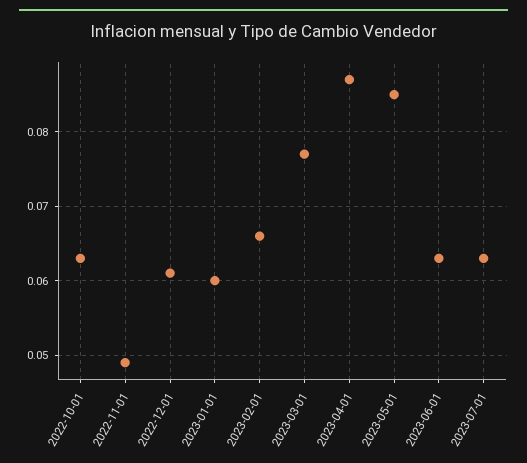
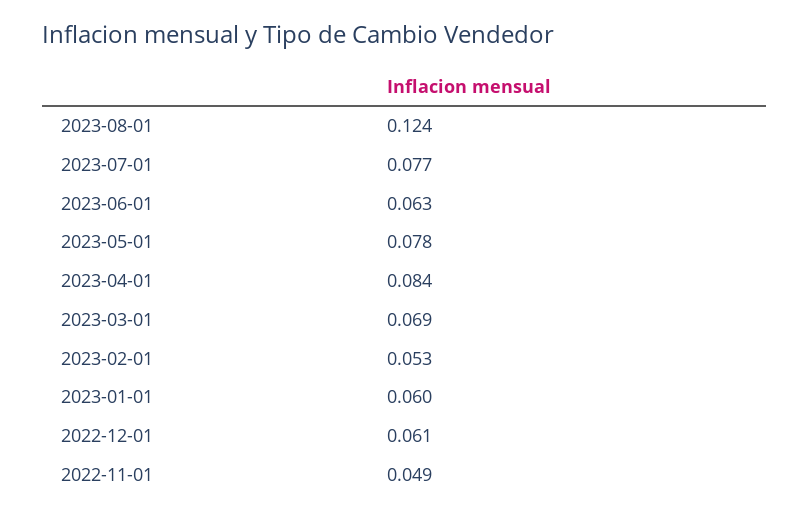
2022-10-01: 0.063 -> none
2023-02-01: 0.066 -> 0.053
2023-03-01: 0.077 -> 0.069
2023-04-01: 0.087 -> 0.084
2023-05-01: 0.085 -> 0.078
2023-07-01: 0.063 -> 0.077
2023-08-01: none -> 0.124

